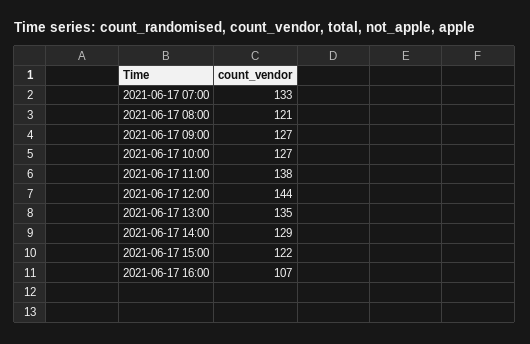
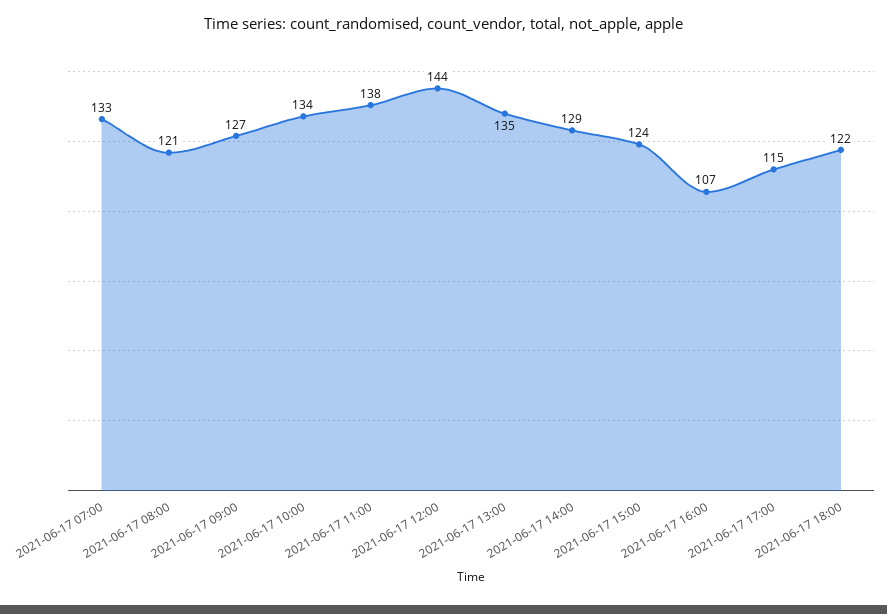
2021-06-17 10:00: 127 -> 134
2021-06-17 15:00: 122 -> 124
2021-06-17 17:00: none -> 115
2021-06-17 18:00: none -> 122

